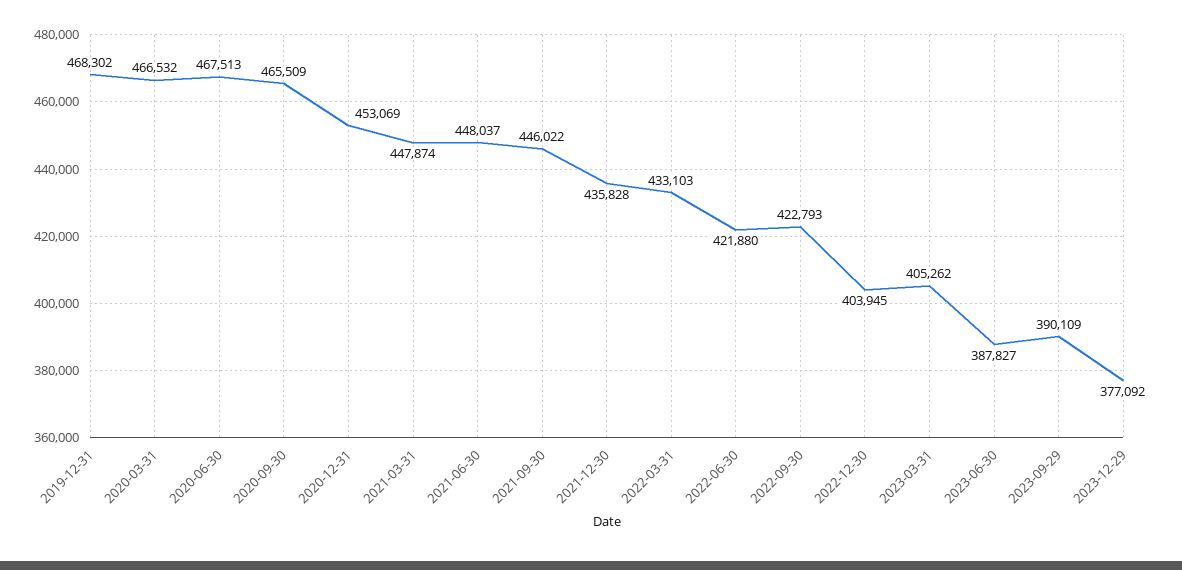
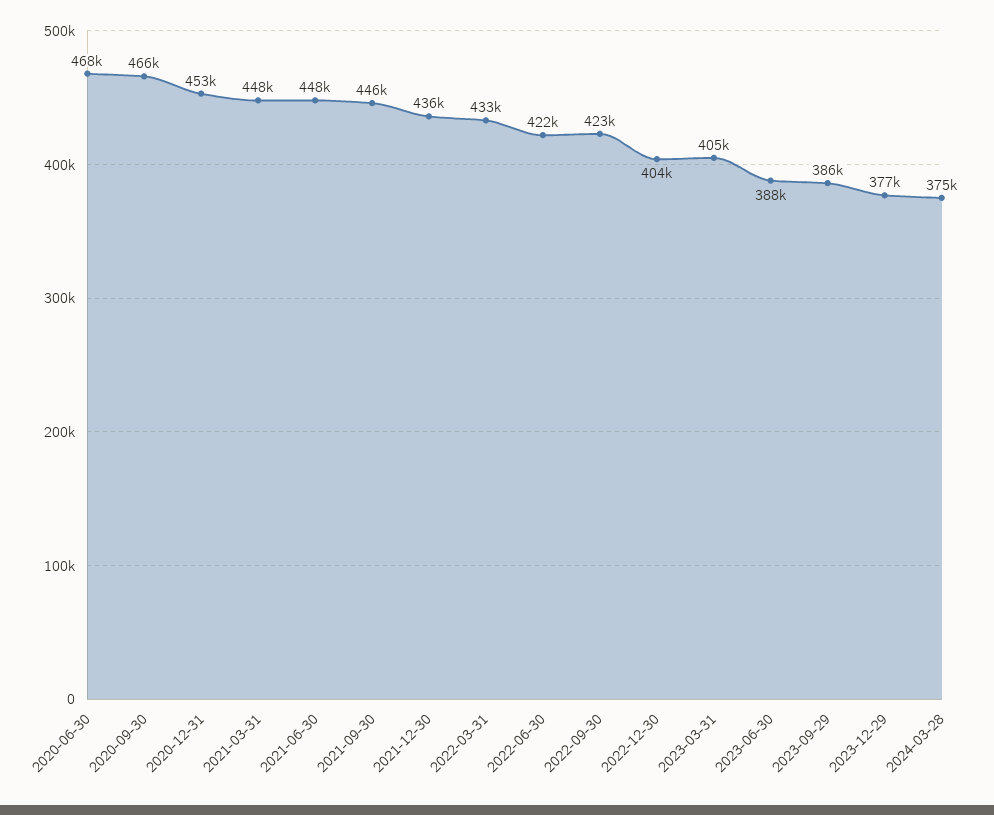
2019-12-31: 468302 -> none
2020-03-31: 466532 -> none
2023-09-29: 390109 -> 386000
2024-03-28: none -> 375000

